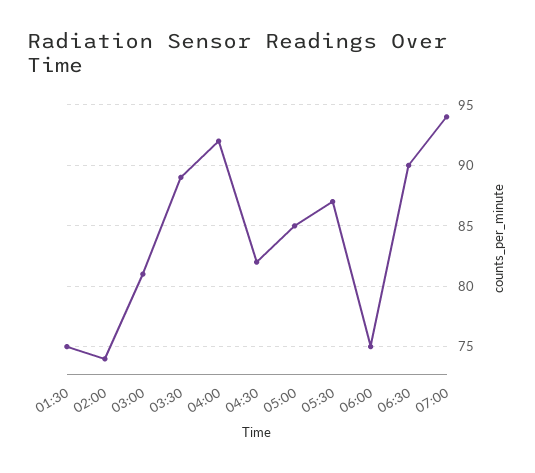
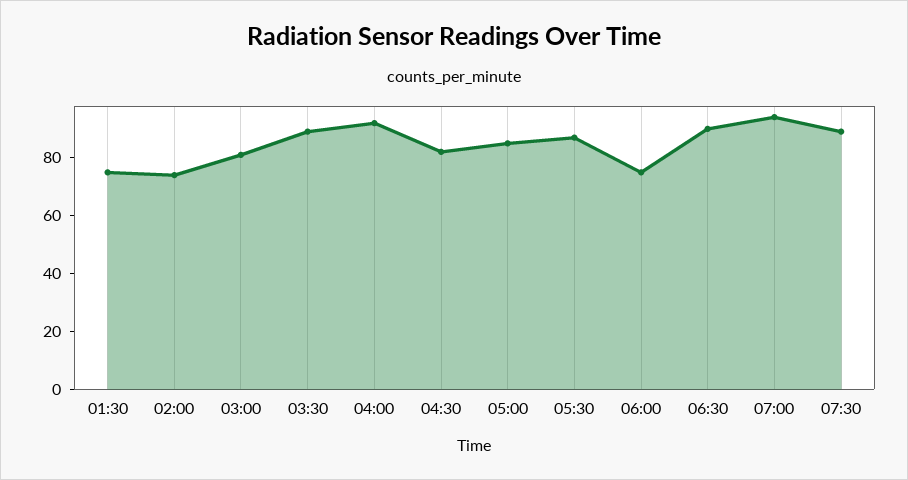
07:30: none -> 90

